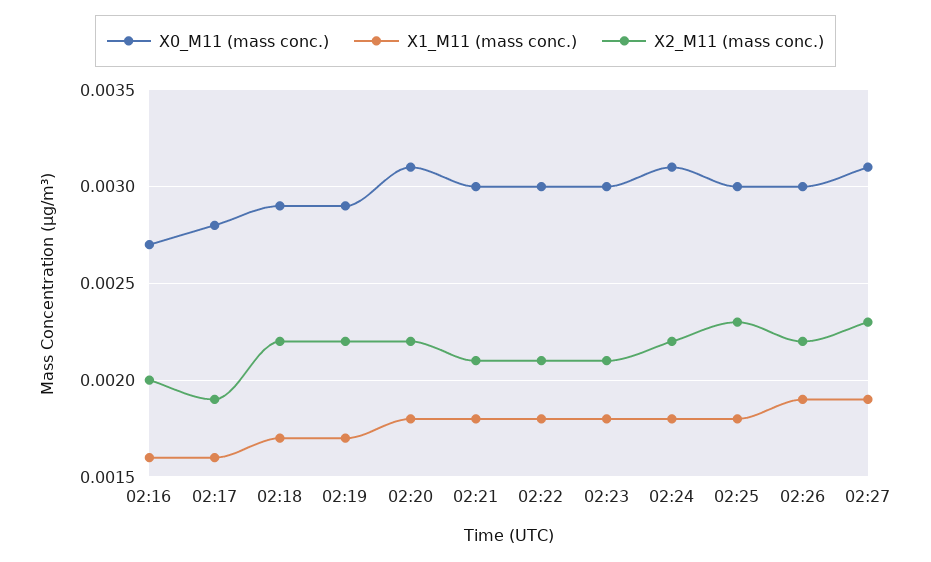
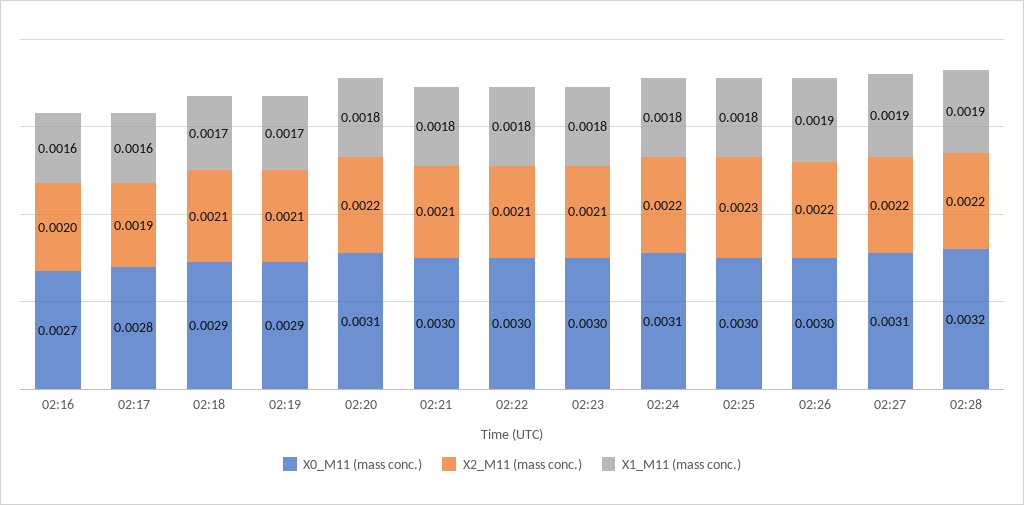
X2_M11 (mass conc.), 02:18: 0.0022 -> 0.0021
X2_M11 (mass conc.), 02:19: 0.0022 -> 0.0021
X2_M11 (mass conc.), 02:27: 0.0023 -> 0.0022
X0_M11 (mass conc.), 02:28: none -> 0.0032
X2_M11 (mass conc.), 02:28: none -> 0.0022
X1_M11 (mass conc.), 02:28: none -> 0.0019

